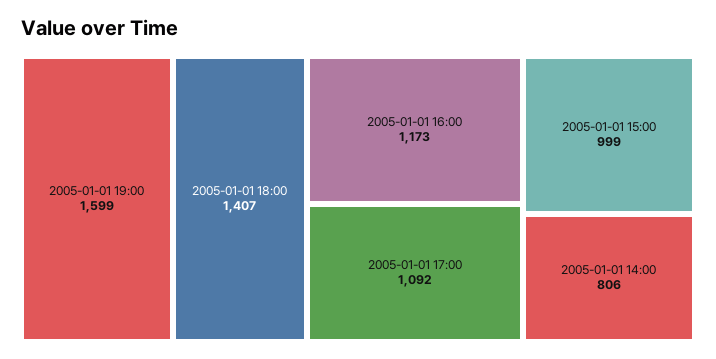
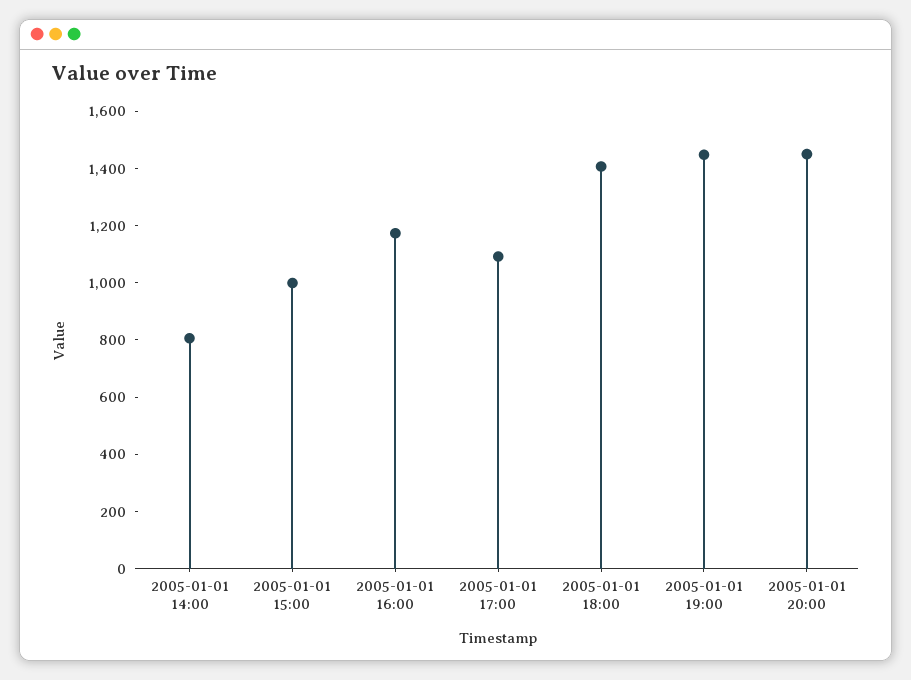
2005-01-01 19:00: 1599 -> 1450
2005-01-01 20:00: none -> 1450

